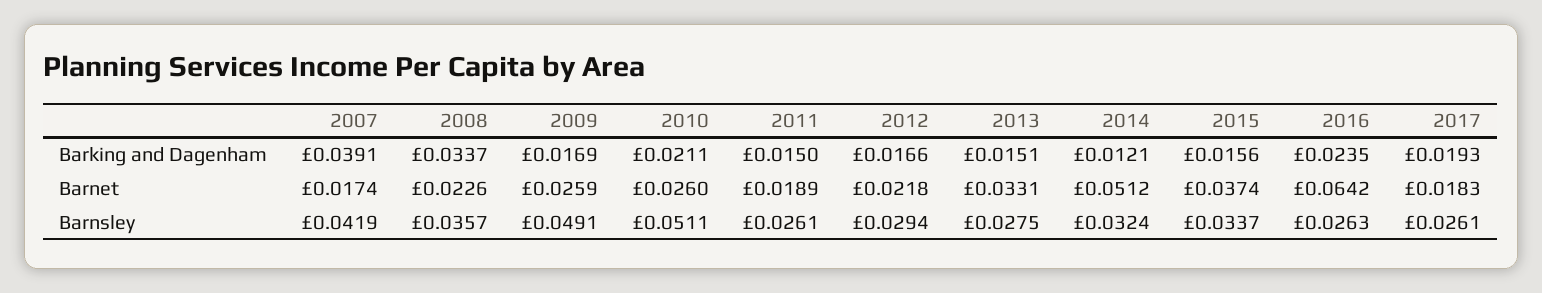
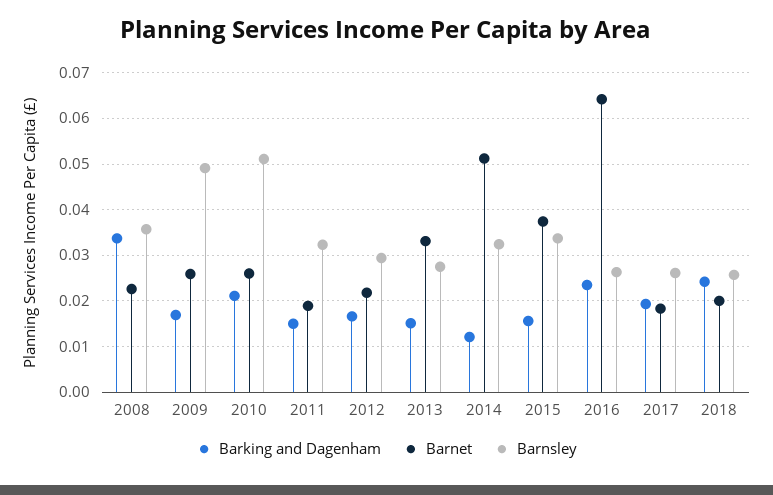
Barking and Dagenham, 2007: 0.0391 -> none
Barnet, 2007: 0.0174 -> none
Barnsley, 2007: 0.0419 -> none
Barnsley, 2011: 0.0261 -> 0.032
Barking and Dagenham, 2018: none -> 0.024
Barnet, 2018: none -> 0.02
Barnsley, 2018: none -> 0.026

